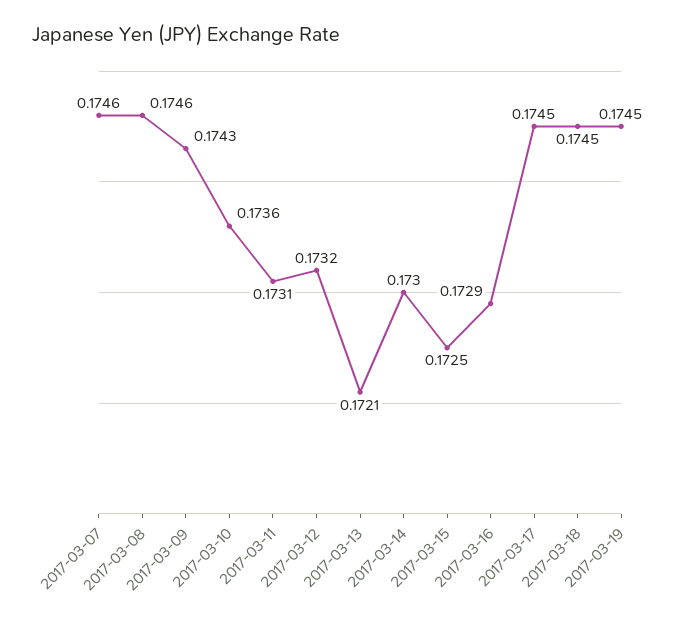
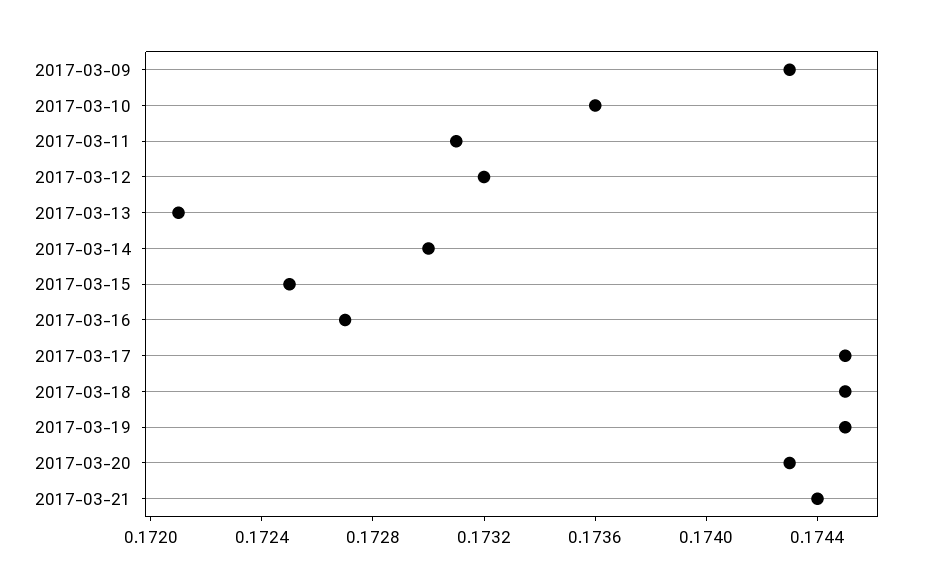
2017-03-07: 0.1746 -> none
2017-03-08: 0.1746 -> none
2017-03-16: 0.1729 -> 0.1727
2017-03-20: none -> 0.1743
2017-03-21: none -> 0.1744

